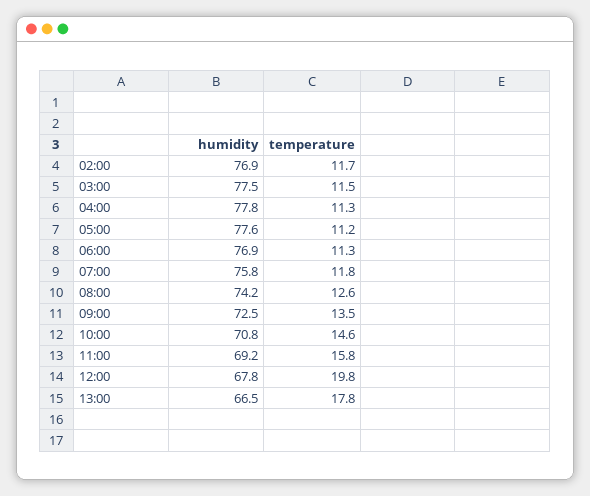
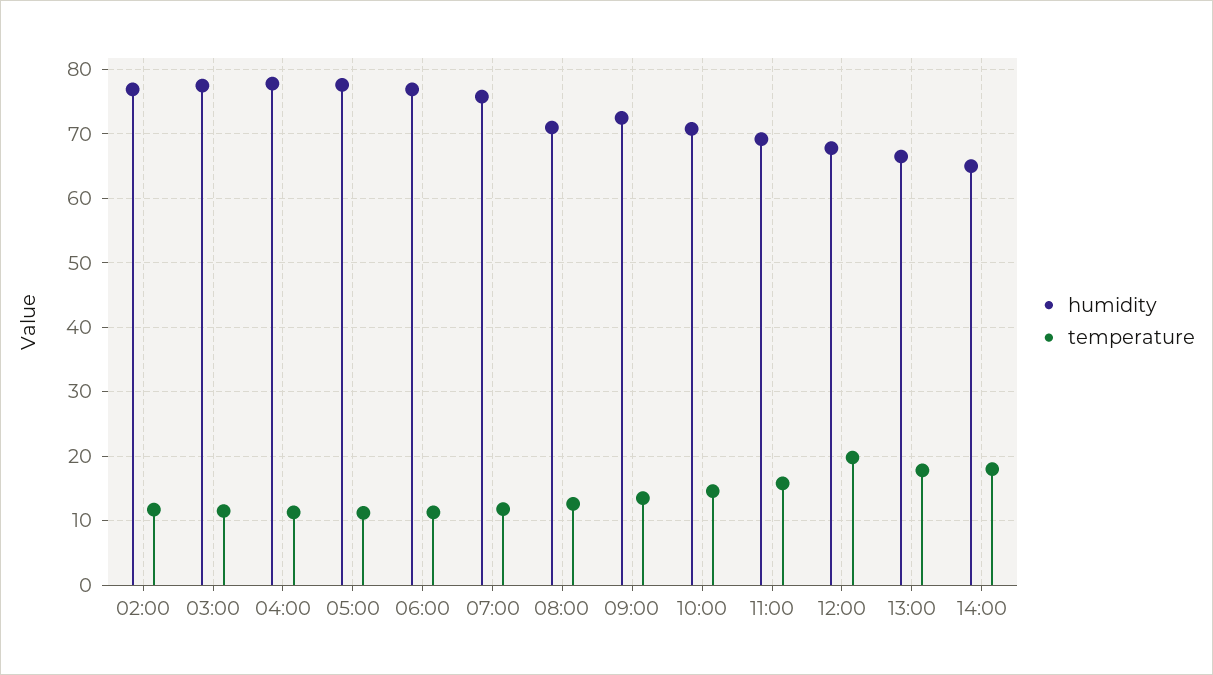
humidity, 08:00: 74.2 -> 71
humidity, 14:00: none -> 65
temperature, 14:00: none -> 18

